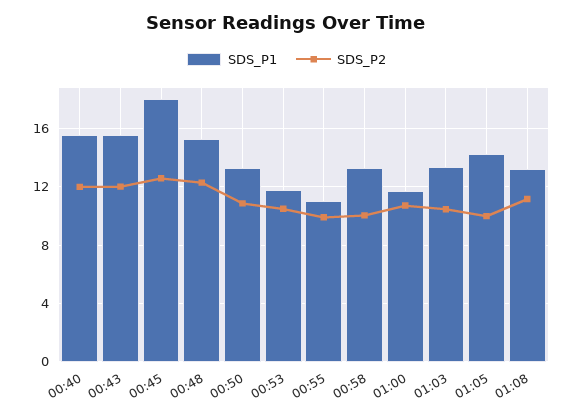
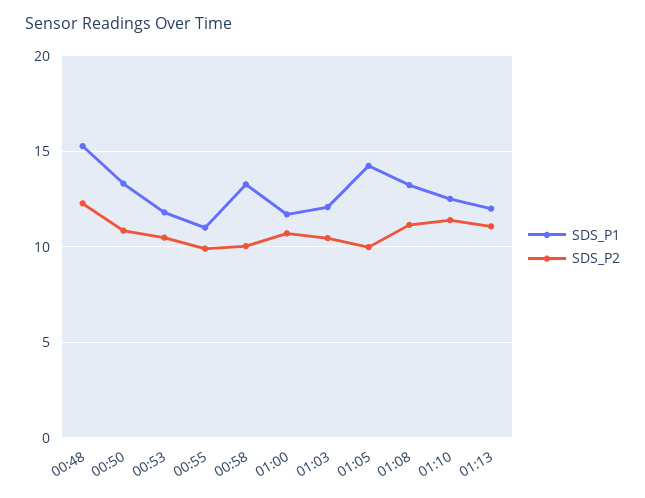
SDS_P1, 00:40: 15.5 -> none
SDS_P2, 00:40: 12 -> none
SDS_P1, 00:43: 15.5 -> none
SDS_P2, 00:43: 12 -> none
SDS_P1, 00:45: 18 -> none
SDS_P2, 00:45: 12.5 -> none
SDS_P1, 01:03: 13.5 -> 12
SDS_P1, 01:10: none -> 12.5
SDS_P2, 01:10: none -> 11.5
SDS_P1, 01:13: none -> 12
SDS_P2, 01:13: none -> 11

